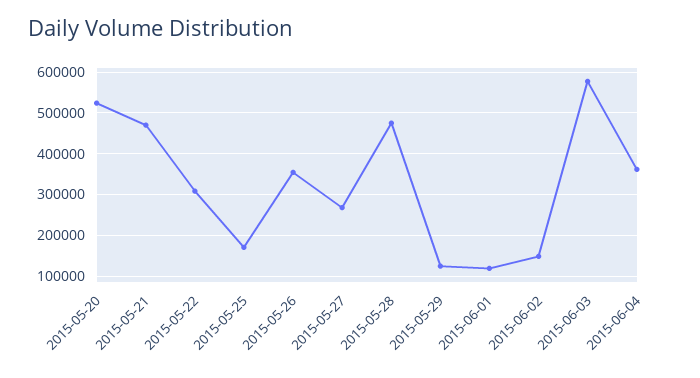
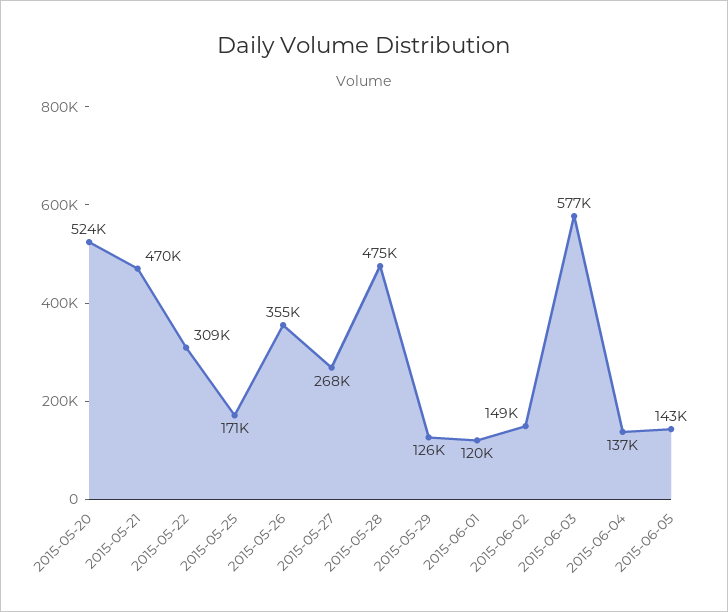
2015-06-04: 360000 -> 137000
2015-06-05: none -> 143000

